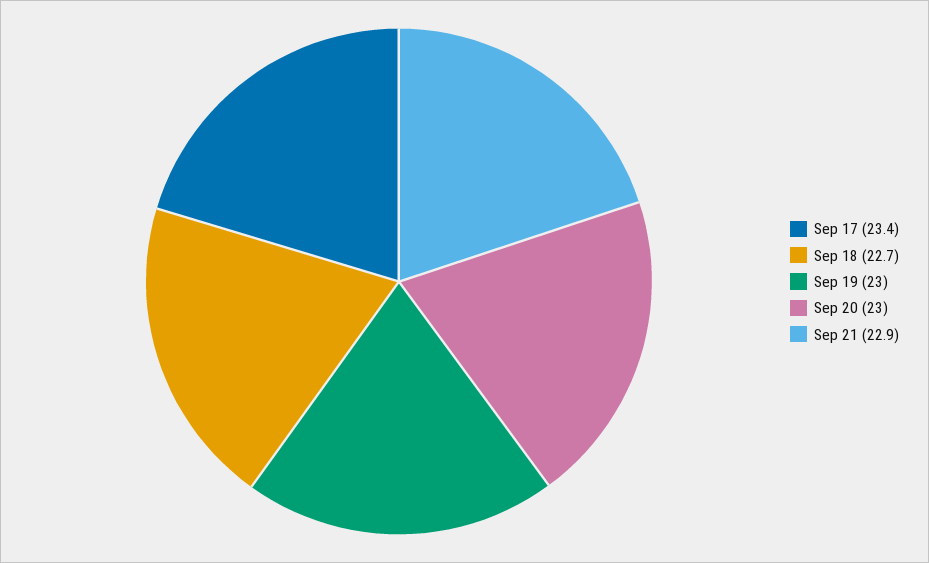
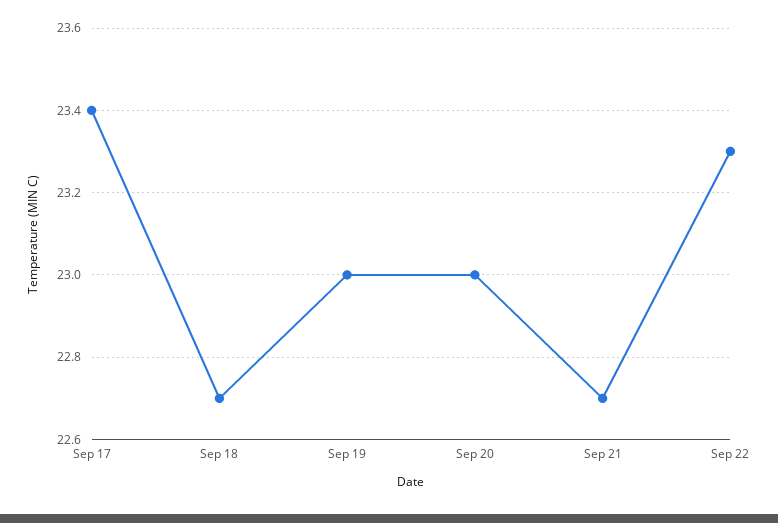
Sep 21: 22.9 -> 22.7
Sep 22: none -> 23.3

